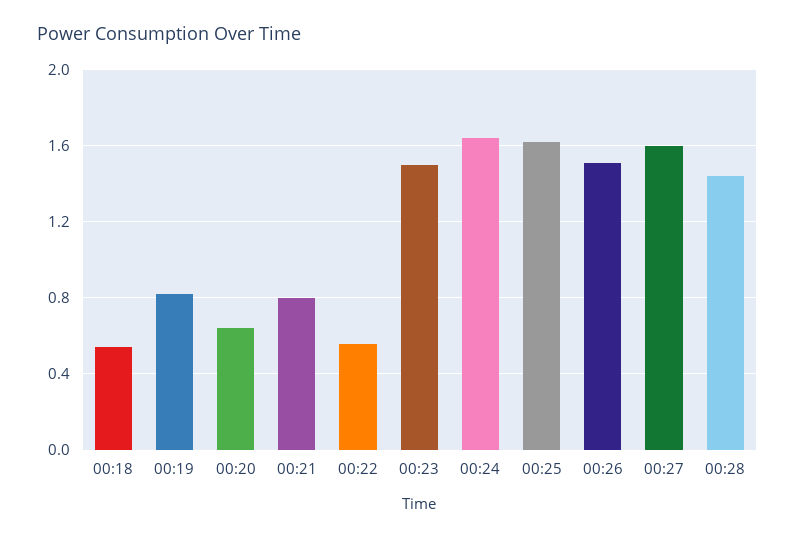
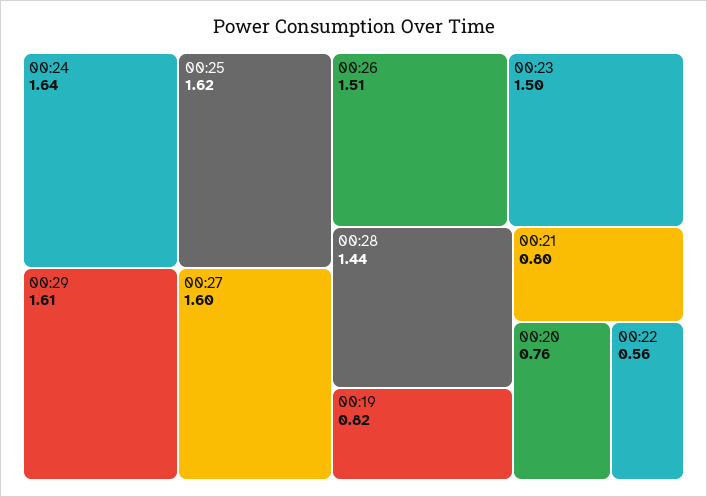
00:18: 0.55 -> none
00:20: 0.65 -> 0.76
00:29: none -> 1.61

